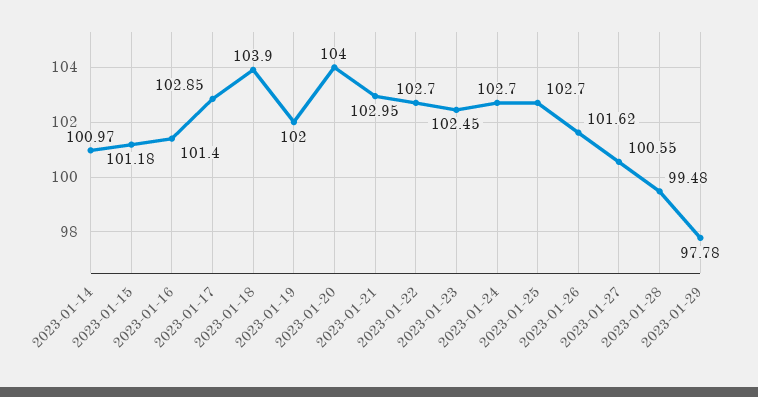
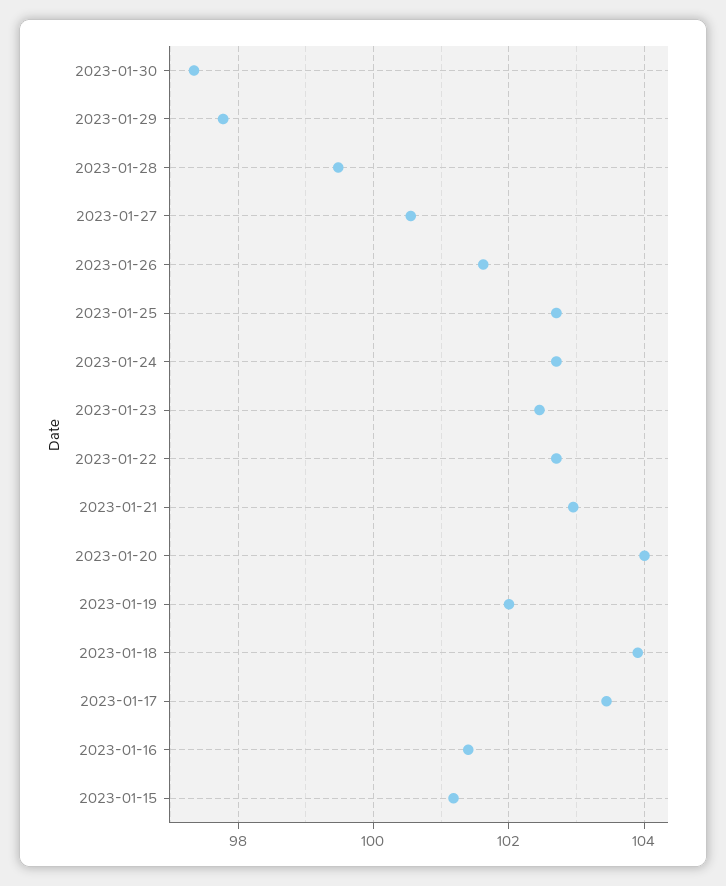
2023-01-14: 100.97 -> none
2023-01-17: 102.85 -> 103.4
2023-01-30: none -> 97.4

